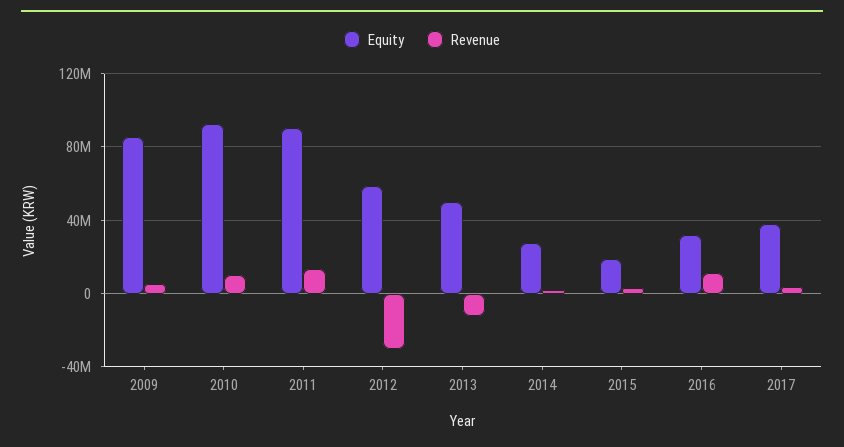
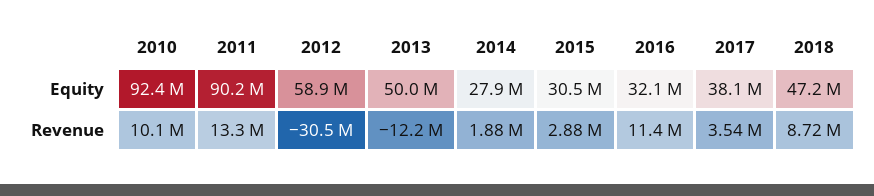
Equity, 2009: 85000000 -> none
Revenue, 2009: 5000000 -> none
Equity, 2015: 20000000 -> 30500000
Equity, 2018: none -> 47200000
Revenue, 2018: none -> 8720000

